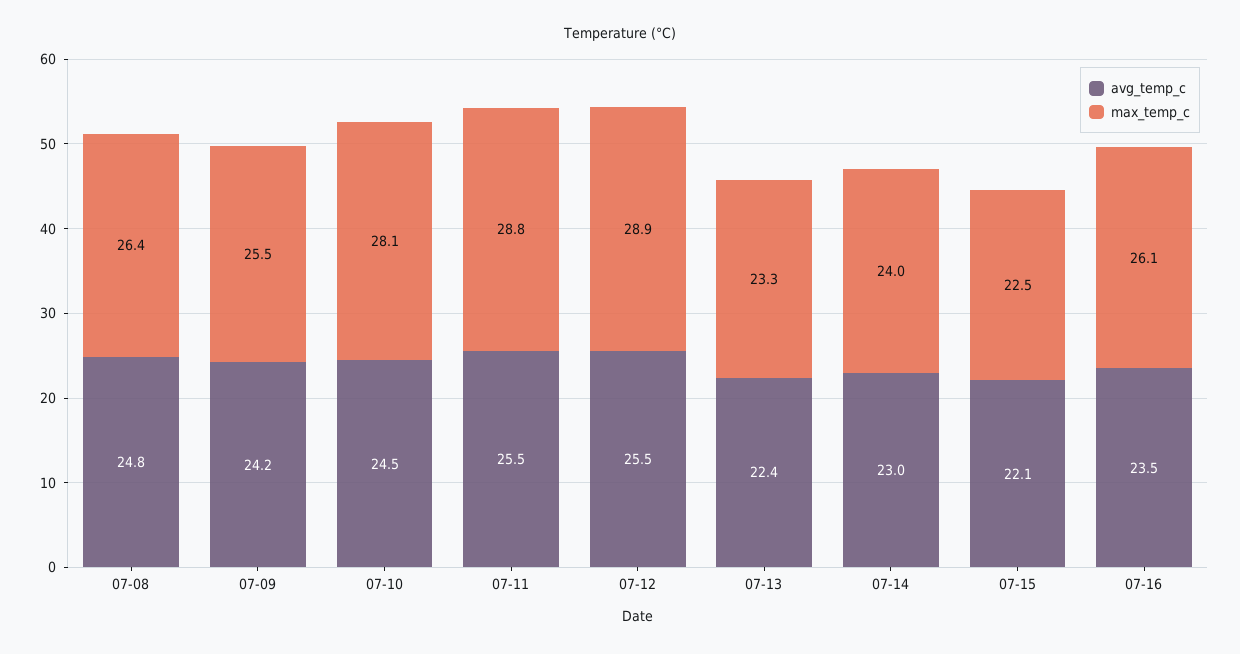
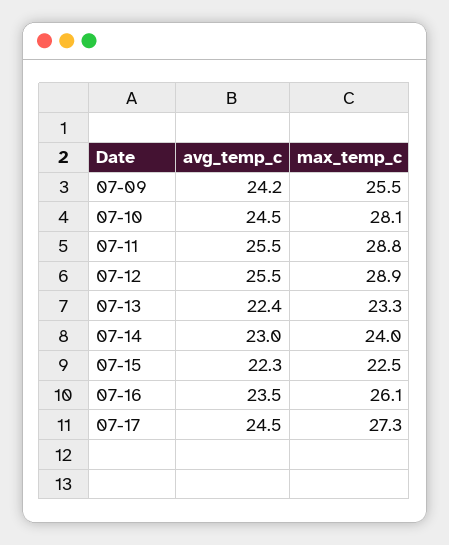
avg_temp_c, 07-08: 24.8 -> none
max_temp_c, 07-08: 26.4 -> none
avg_temp_c, 07-15: 22.1 -> 22.3
avg_temp_c, 07-17: none -> 24.5
max_temp_c, 07-17: none -> 27.3

